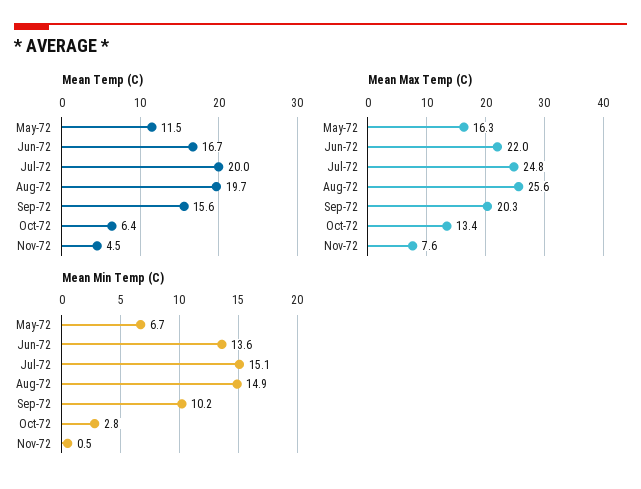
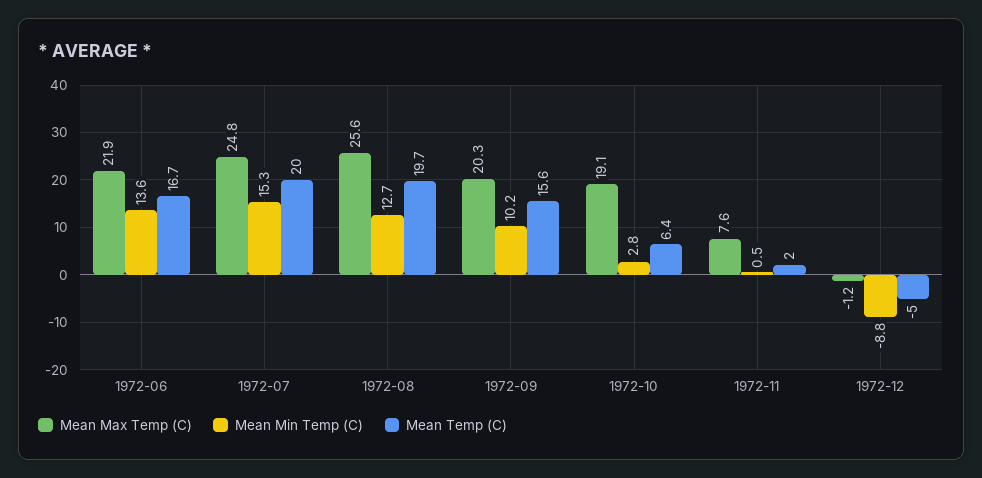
Mean Temp (C), May-72: 11.5 -> none
Mean Temp (C), Nov-72: 4.5 -> 2
Mean Max Temp (C), May-72: 16.3 -> none
Mean Max Temp (C), Jun-72: 22 -> 21.9
Mean Max Temp (C), Oct-72: 13.4 -> 19.1
Mean Min Temp (C), May-72: 6.7 -> none
Mean Min Temp (C), Jul-72: 15.1 -> 15.3
Mean Min Temp (C), Aug-72: 14.9 -> 12.7
Mean Max Temp (C), 1972-12: none -> -1.2
Mean Min Temp (C), 1972-12: none -> -8.8
Mean Temp (C), 1972-12: none -> -5

